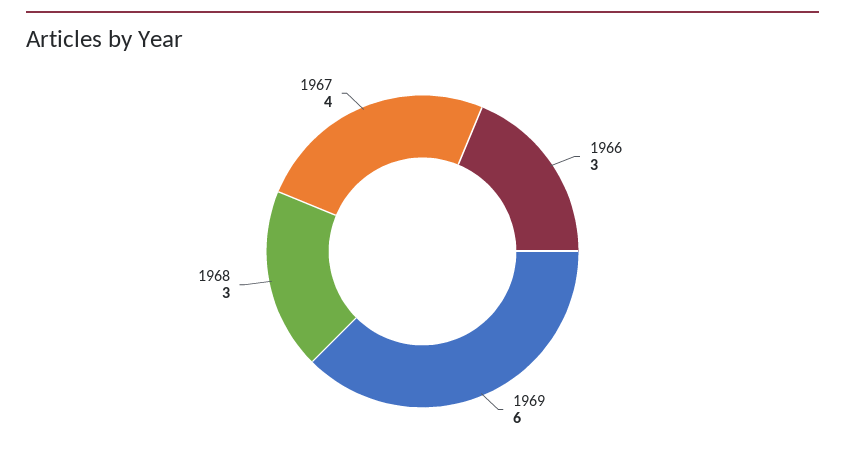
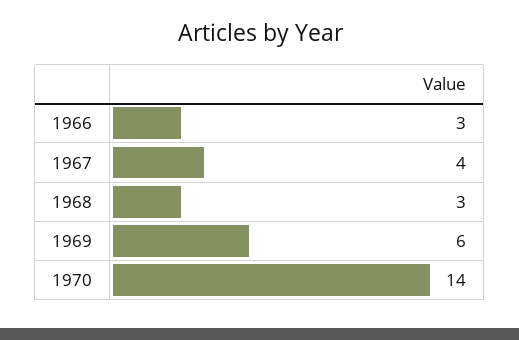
1970: none -> 14

